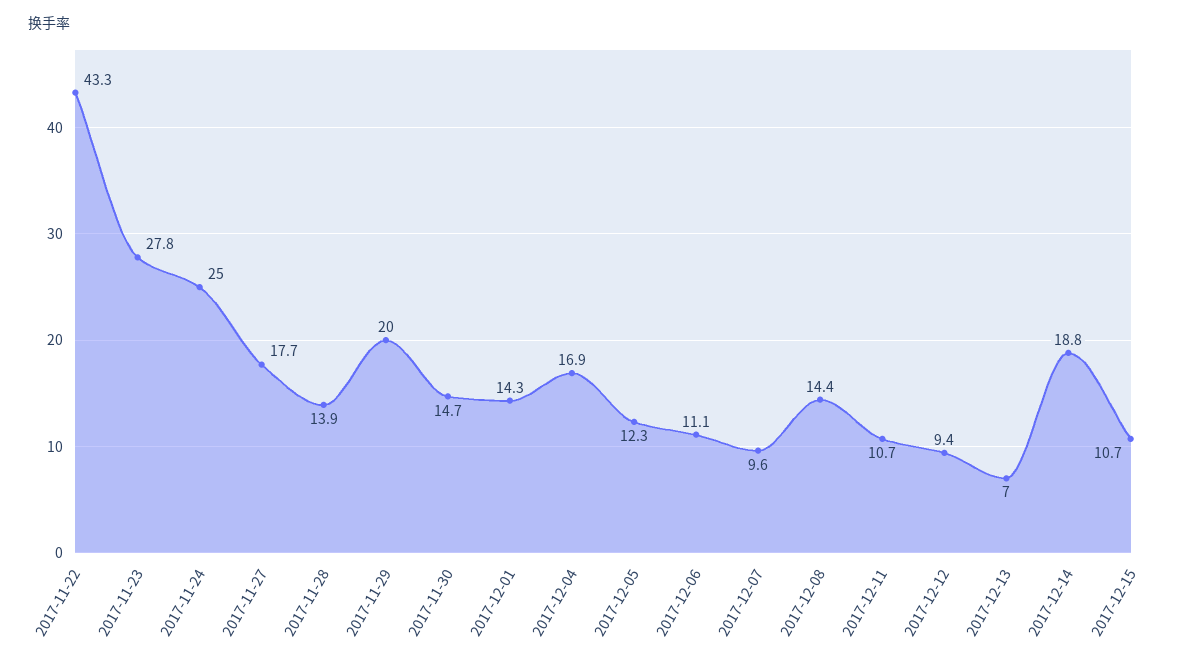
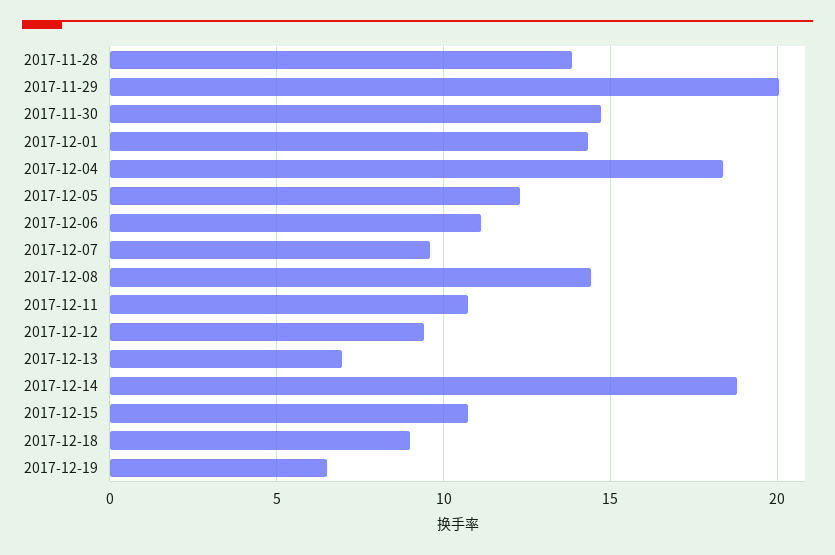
2017-11-22: 43.3 -> none
2017-11-23: 27.8 -> none
2017-11-24: 25 -> none
2017-11-27: 17.7 -> none
2017-12-04: 16.9 -> 18.5
2017-12-18: none -> 9
2017-12-19: none -> 6.5

